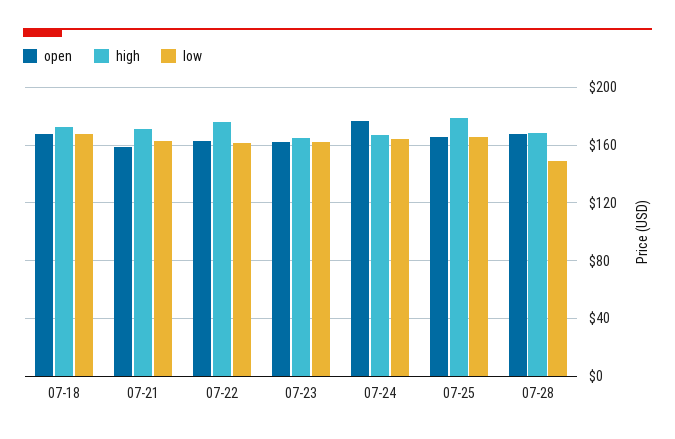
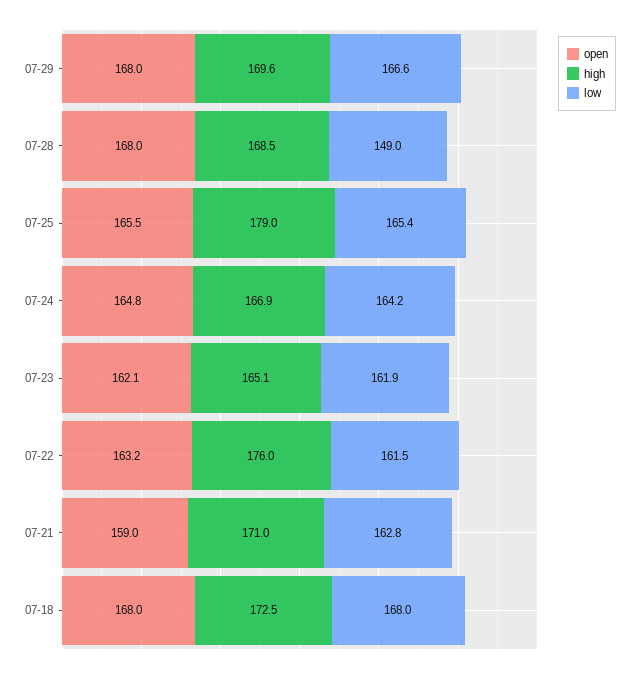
open, 07-24: 175 -> 164.8
open, 07-29: none -> 168
high, 07-29: none -> 169.6
low, 07-29: none -> 166.6

